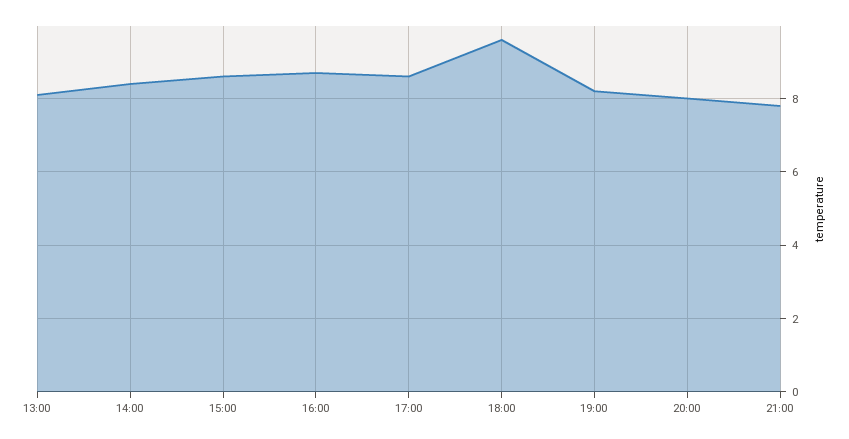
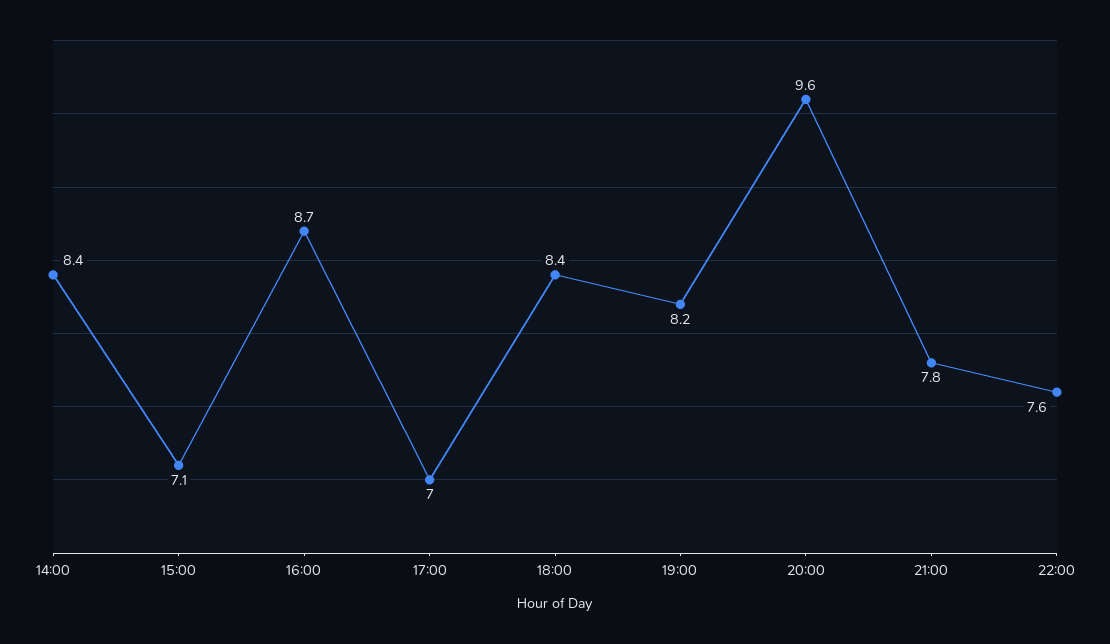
13:00: 8 -> none
15:00: 8.5 -> 7.1
17:00: 8.5 -> 7
18:00: 9.5 -> 8.4
20:00: 8 -> 9.6
22:00: none -> 7.6

